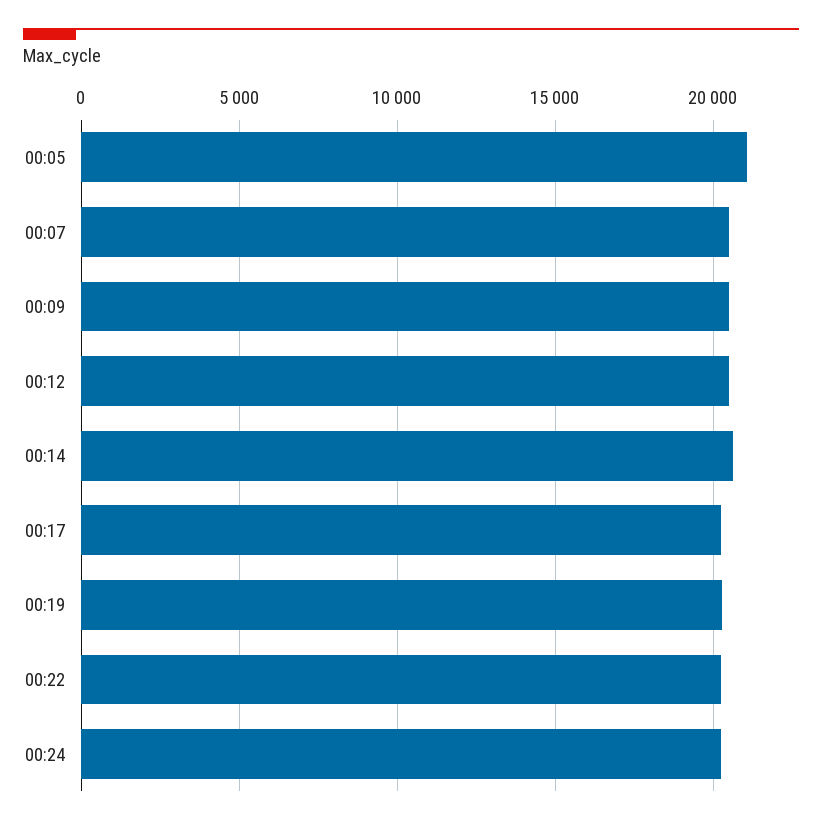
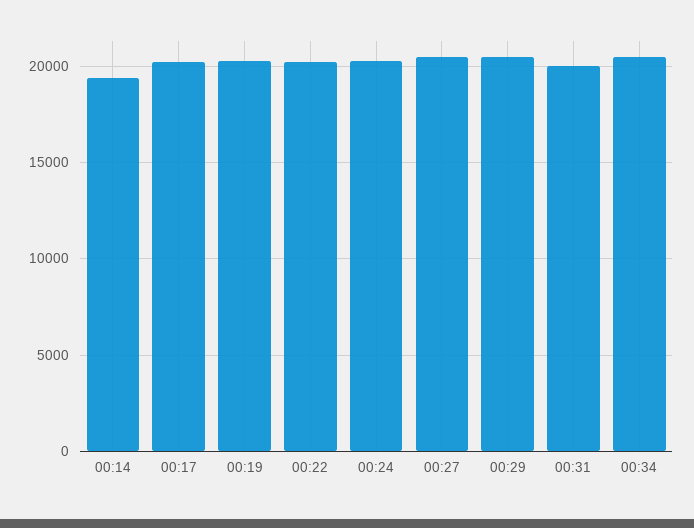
00:05: 21000 -> none
00:07: 20500 -> none
00:09: 20500 -> none
00:12: 20500 -> none
00:14: 20500 -> 19500
00:27: none -> 20500
00:29: none -> 20500
00:31: none -> 20000
00:34: none -> 20500

